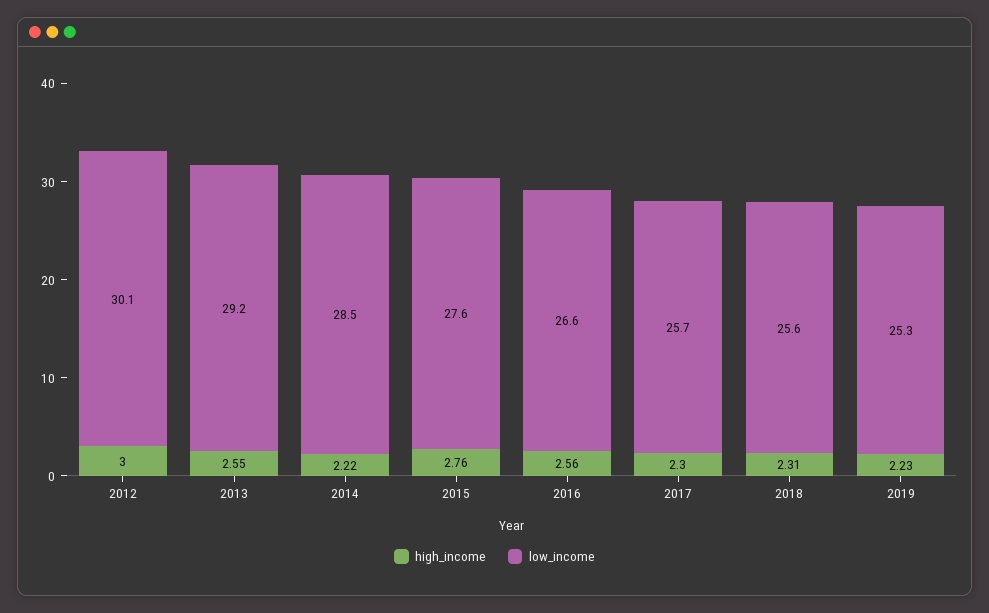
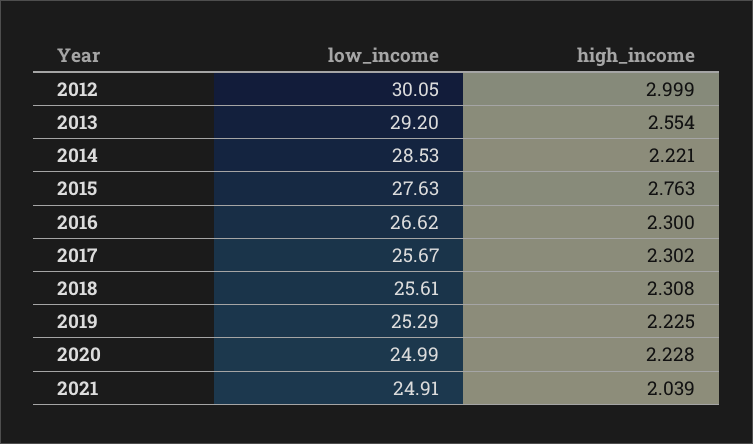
high_income, 2016: 2.56 -> 2.3
low_income, 2020: none -> 24.99
high_income, 2020: none -> 2.228
low_income, 2021: none -> 24.91
high_income, 2021: none -> 2.039

